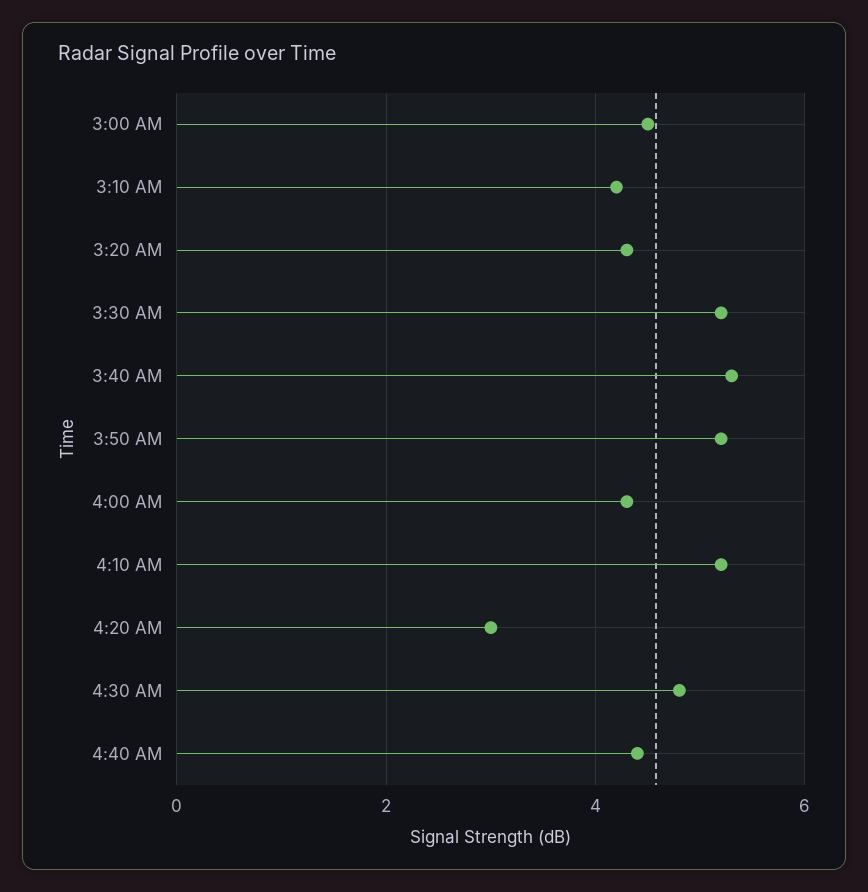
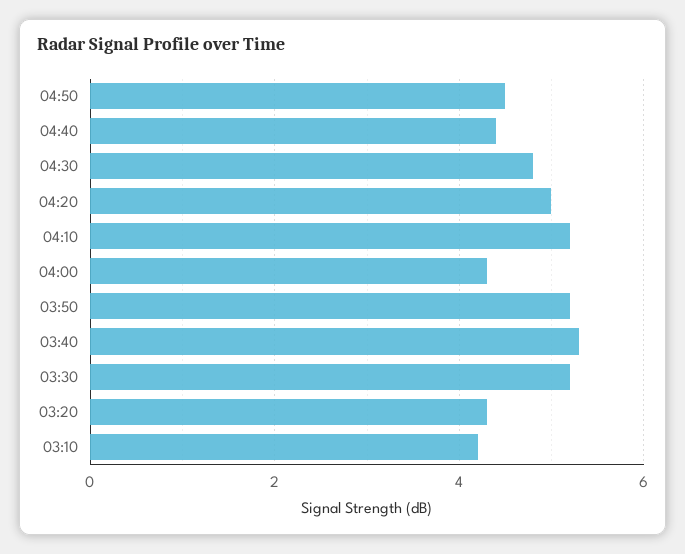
3:00 AM: 4.5 -> none
4:20 AM: 3 -> 5
04:50: none -> 4.5

